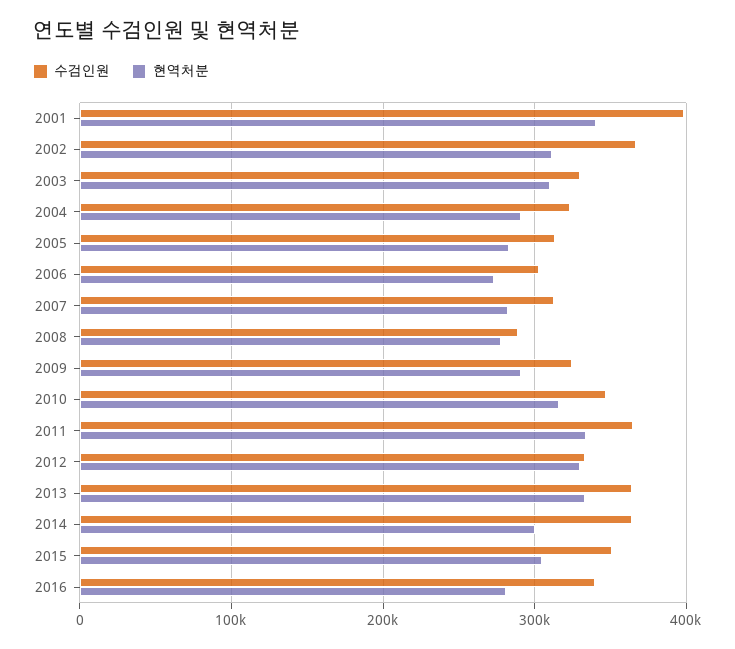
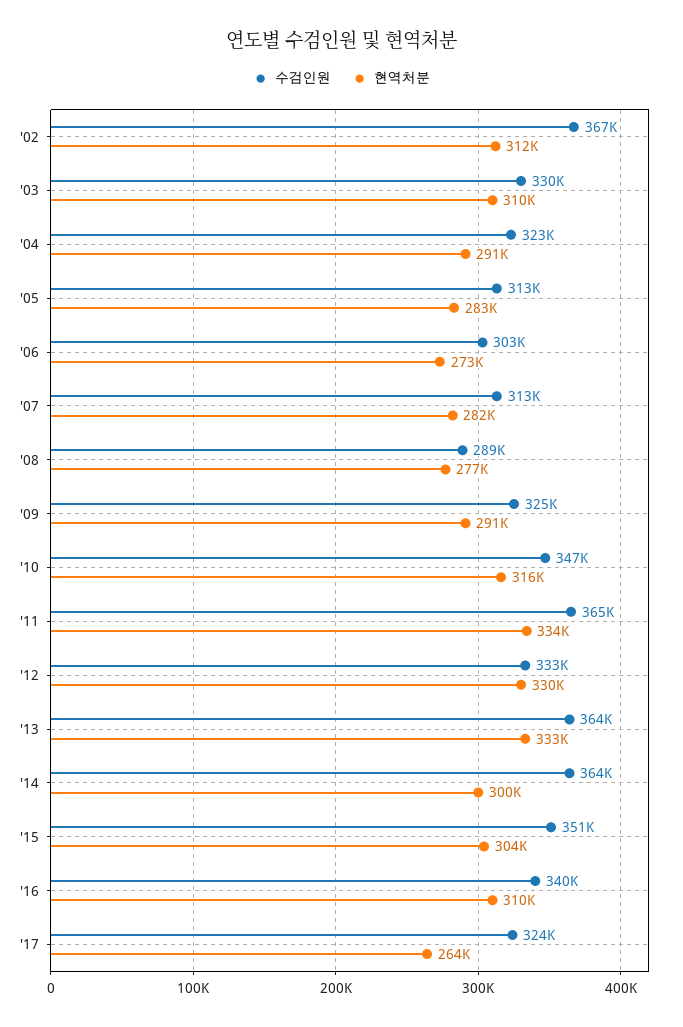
수검인원, 2001: 400000 -> none
현역처분, 2001: 340000 -> none
현역처분, 2016: 280000 -> 310000
수검인원, '17: none -> 324000
현역처분, '17: none -> 264000

